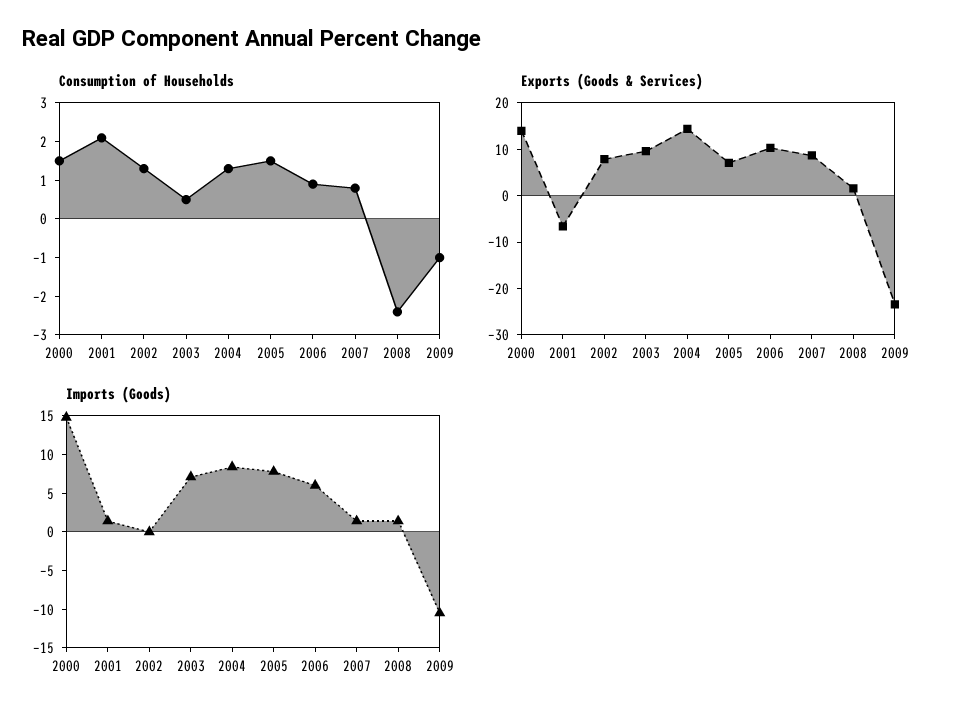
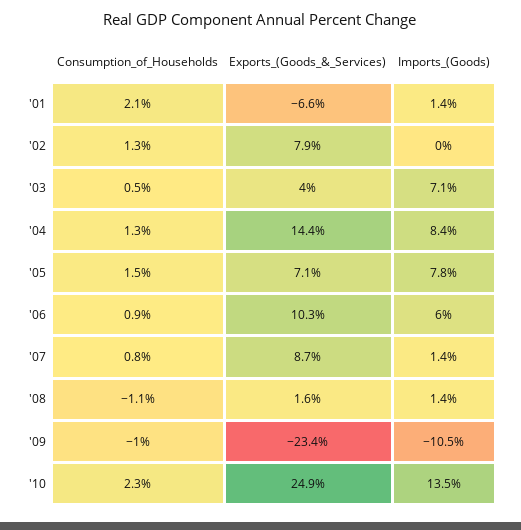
Consumption of Households, 2000: 1.5 -> none
Consumption of Households, 2008: -2.5 -> -1.1
Exports (Goods & Services), 2000: 14 -> none
Exports (Goods & Services), 2003: 10 -> 4
Imports (Goods), 2000: 15 -> none
Consumption of Households, '10: none -> 2.3
Exports (Goods & Services), '10: none -> 24.9
Imports (Goods), '10: none -> 13.5

